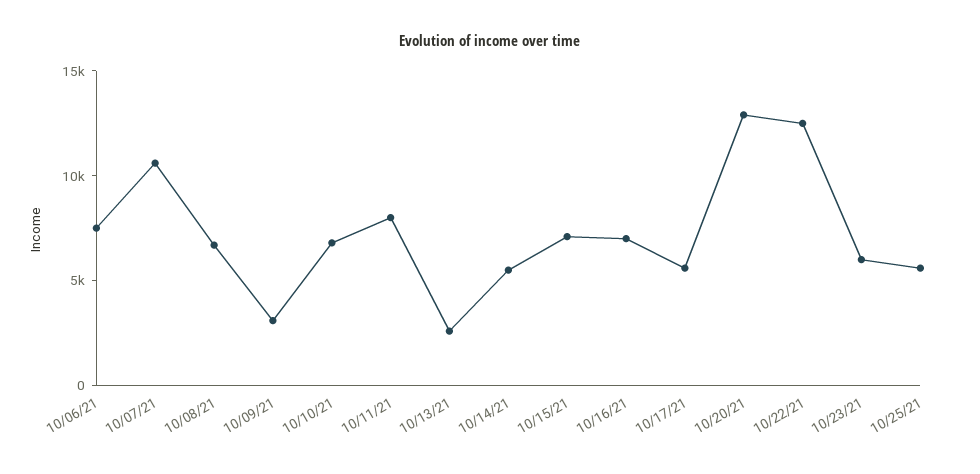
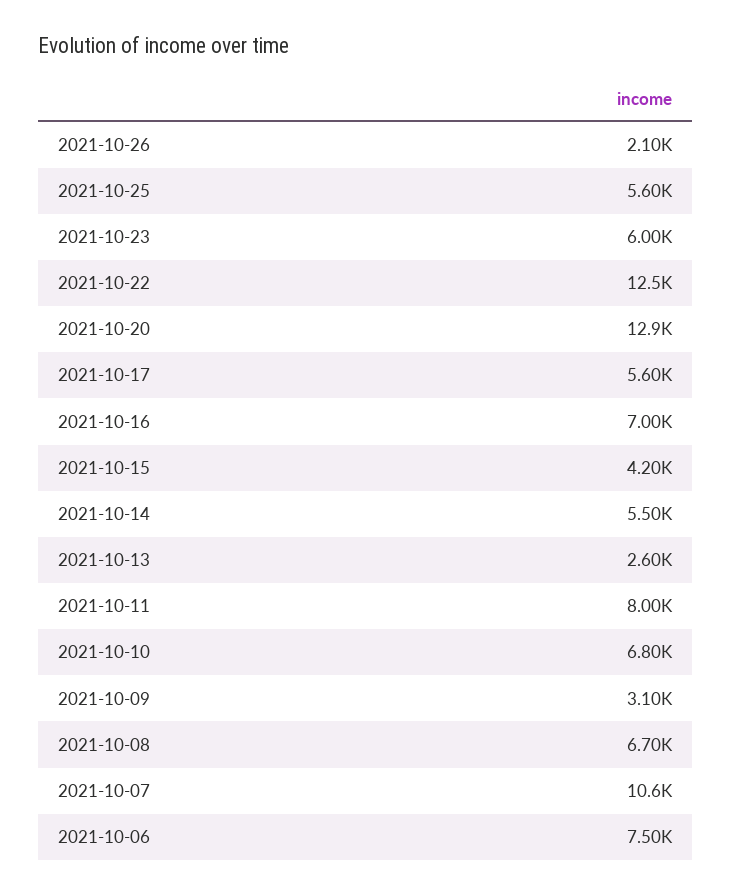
10/15/21: 7000 -> 4200
2021-10-26: none -> 2100

